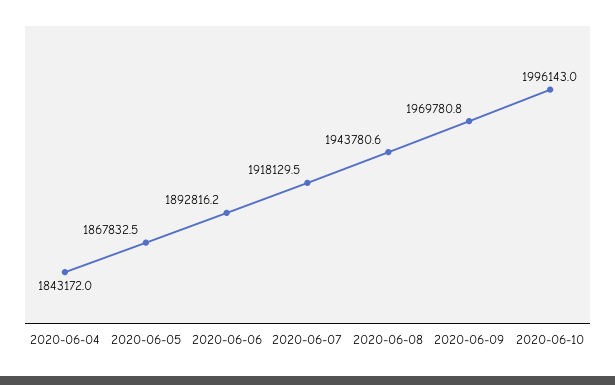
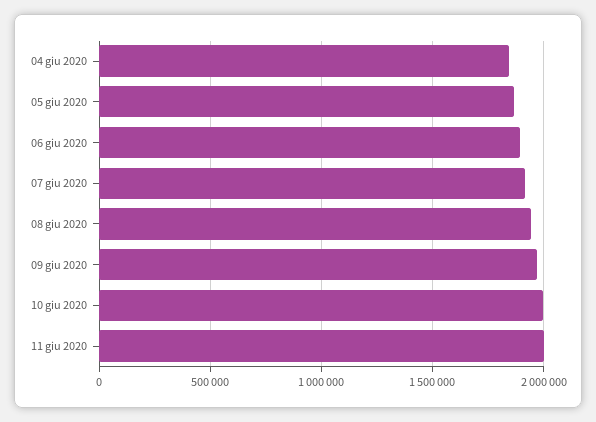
11 giu 2020: none -> 2000000

